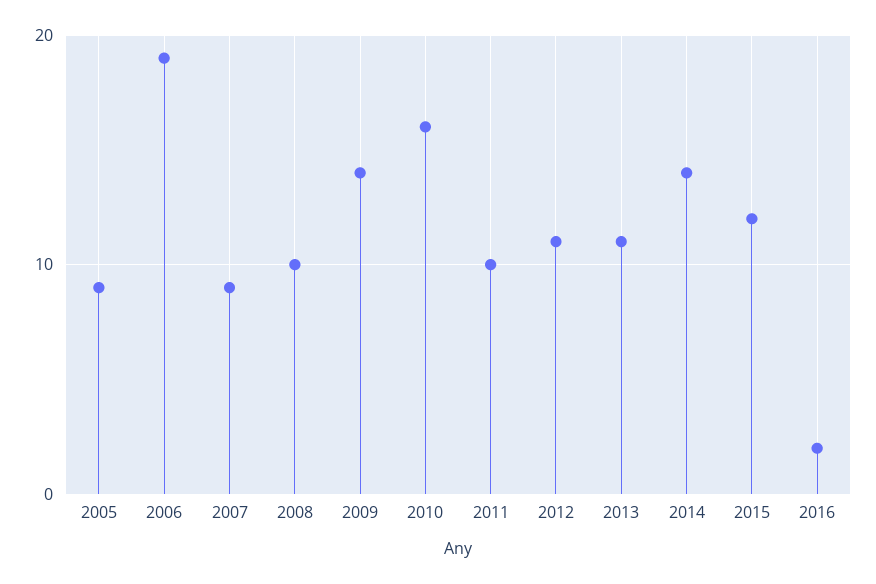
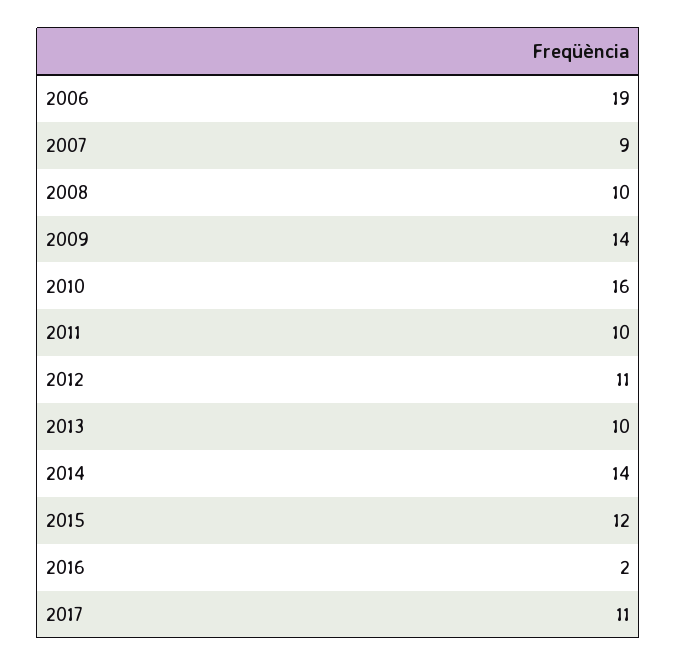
2005: 9 -> none
2013: 11 -> 10
2017: none -> 11

